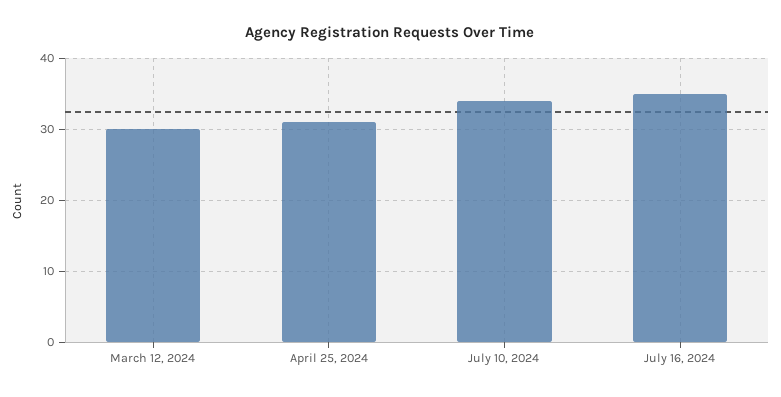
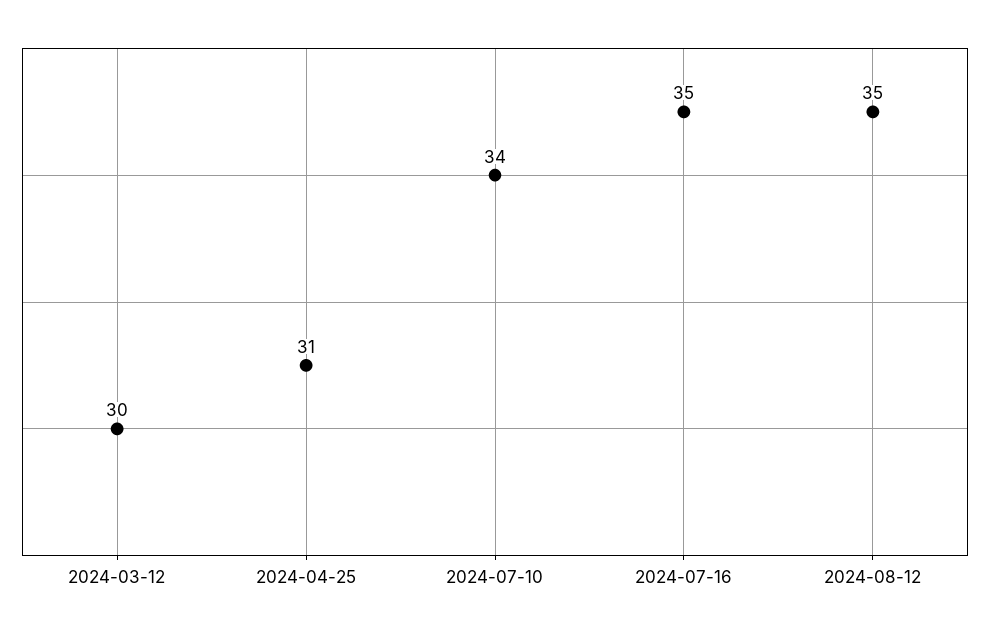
2024-08-12: none -> 35

